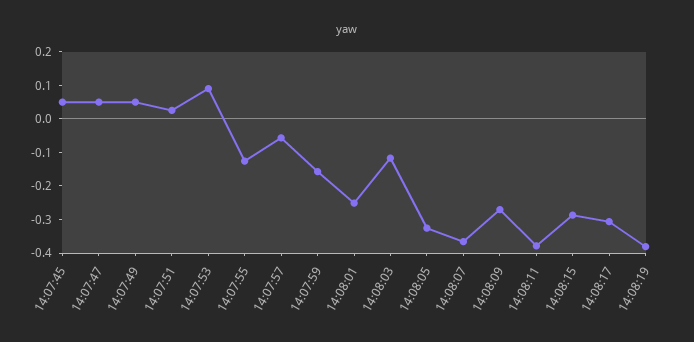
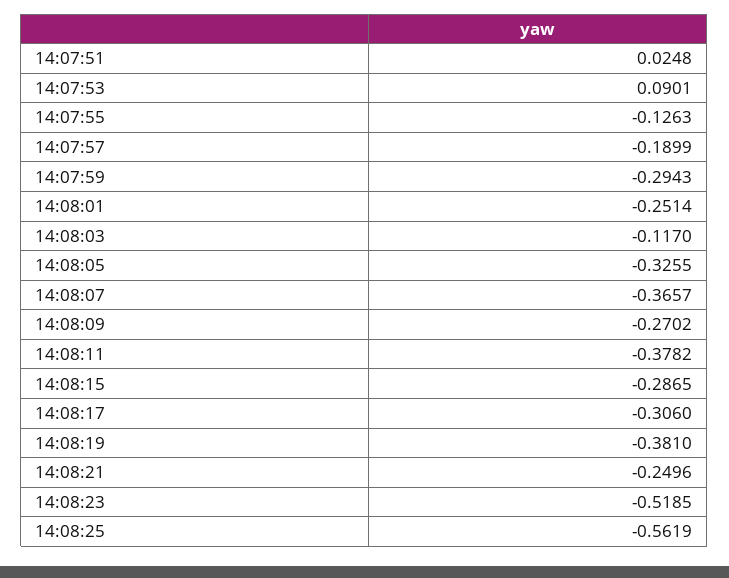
14:07:45: 0.05 -> none
14:07:47: 0.05 -> none
14:07:49: 0.05 -> none
14:07:57: -0.05 -> -0.1899
14:07:59: -0.15 -> -0.2943
14:08:21: none -> -0.2496
14:08:23: none -> -0.5185
14:08:25: none -> -0.5619

